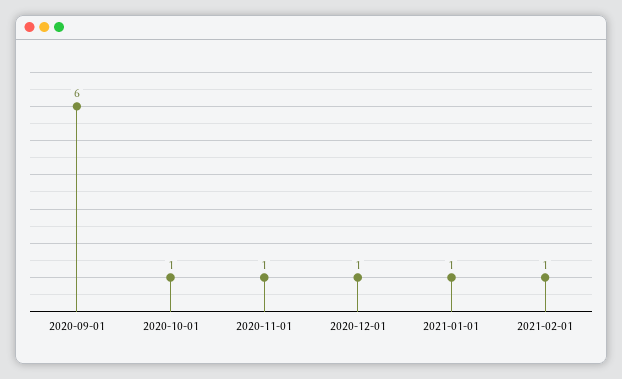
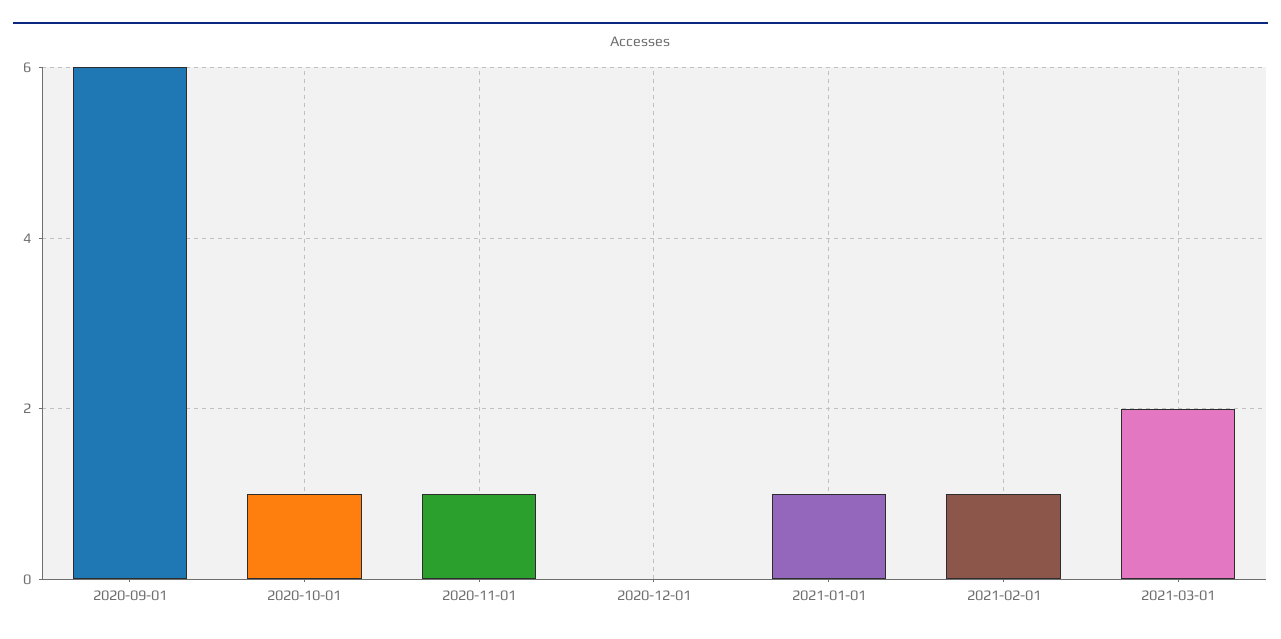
2020-12-01: 1 -> 0
2021-03-01: none -> 2

